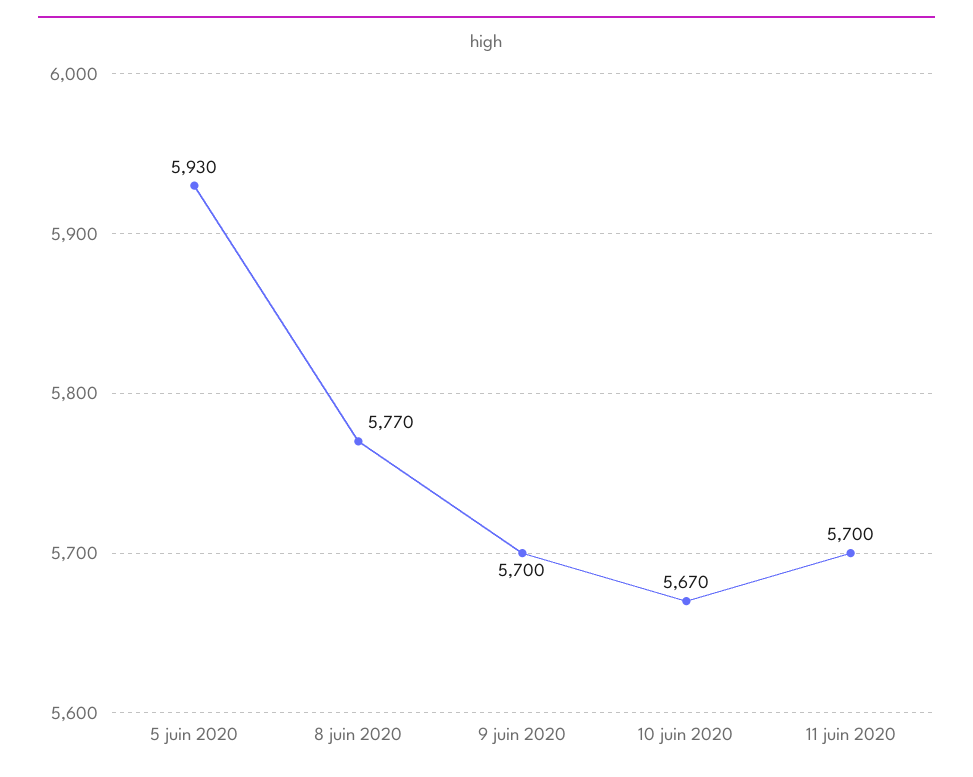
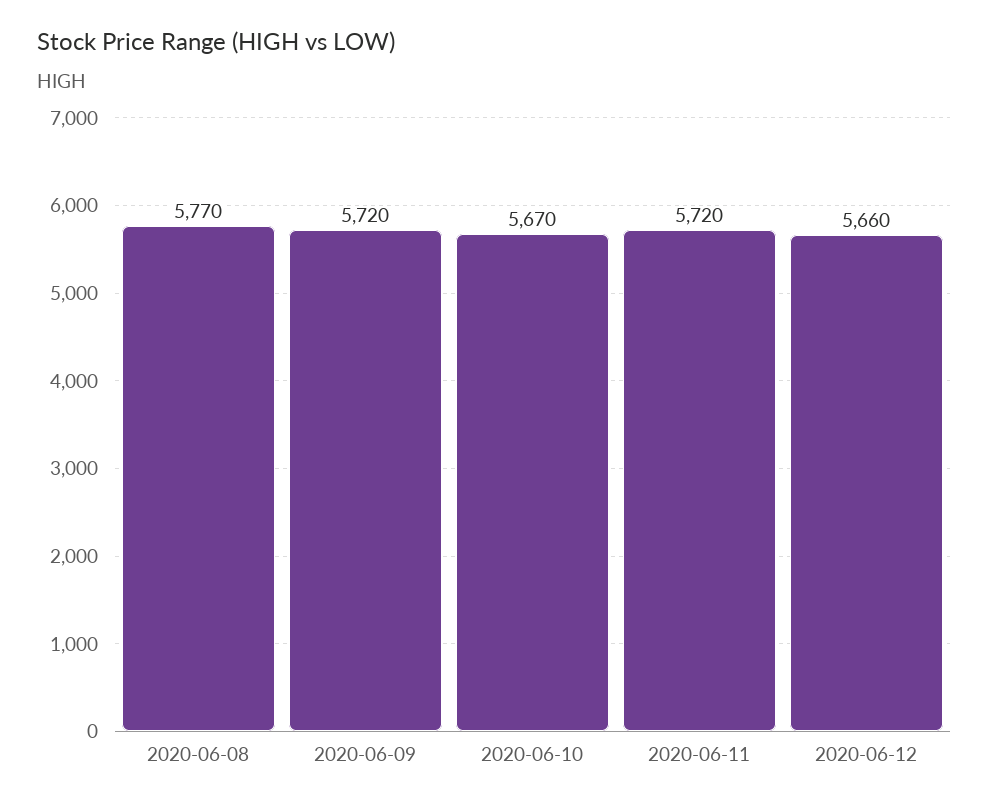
5 juin 2020: 5930 -> none
9 juin 2020: 5700 -> 5720
11 juin 2020: 5700 -> 5720
2020-06-12: none -> 5660

